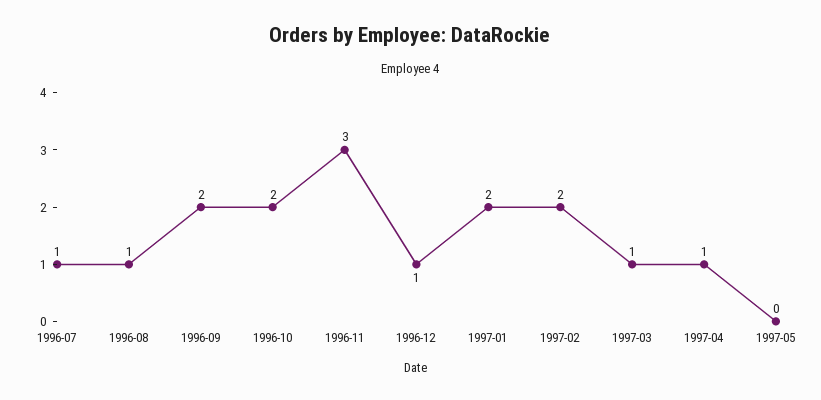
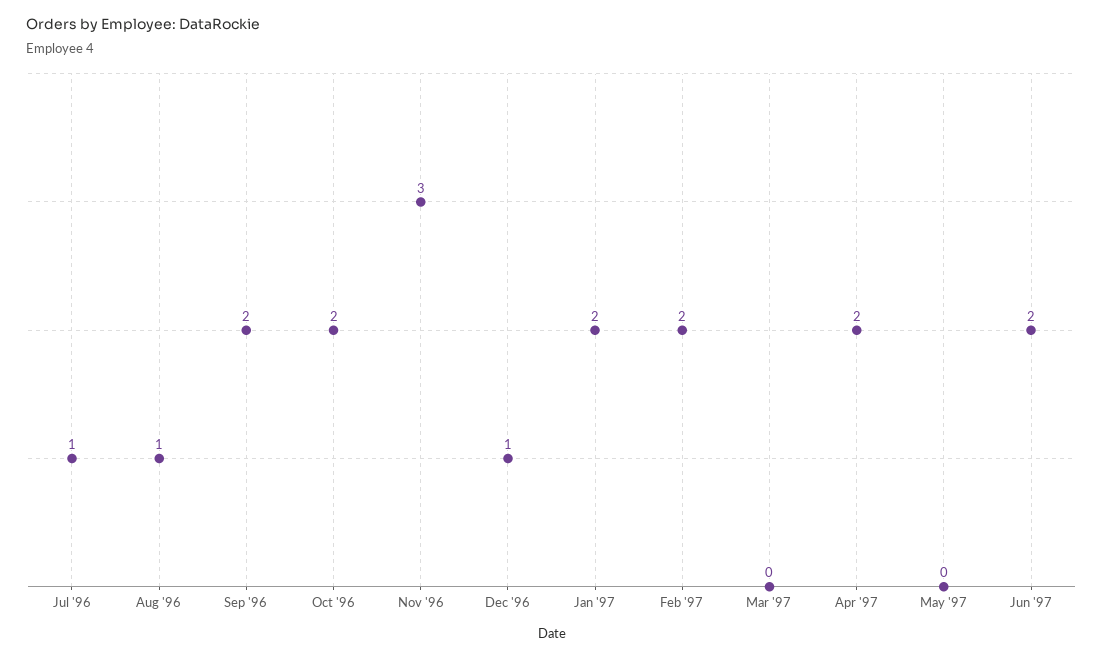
1997-03: 1 -> 0
1997-04: 1 -> 2
Jun '97: none -> 2

